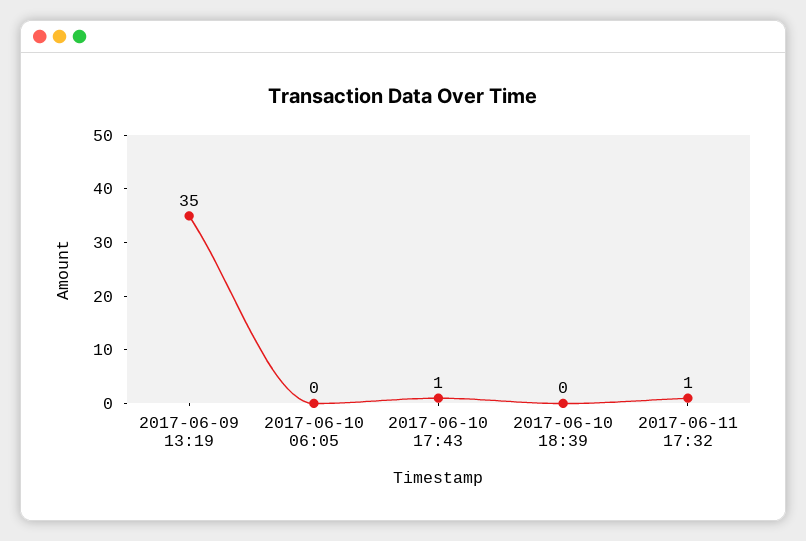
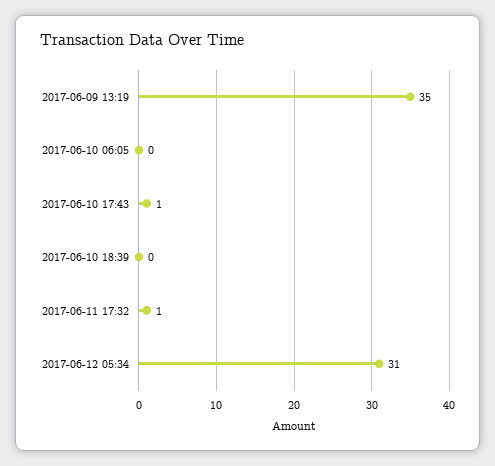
2017-06-12 05:34: none -> 31

